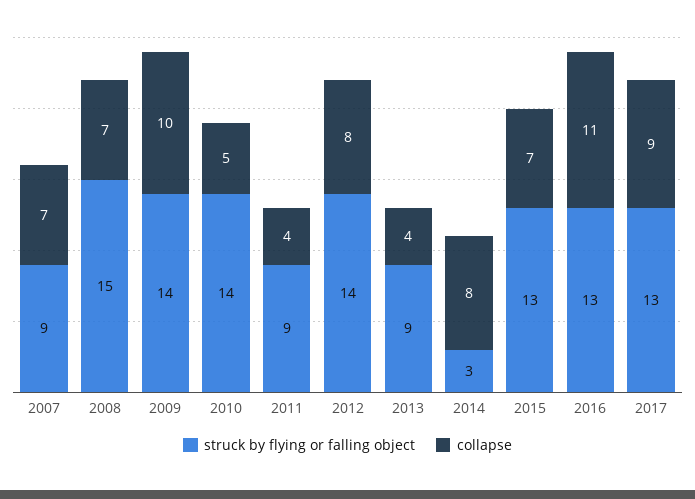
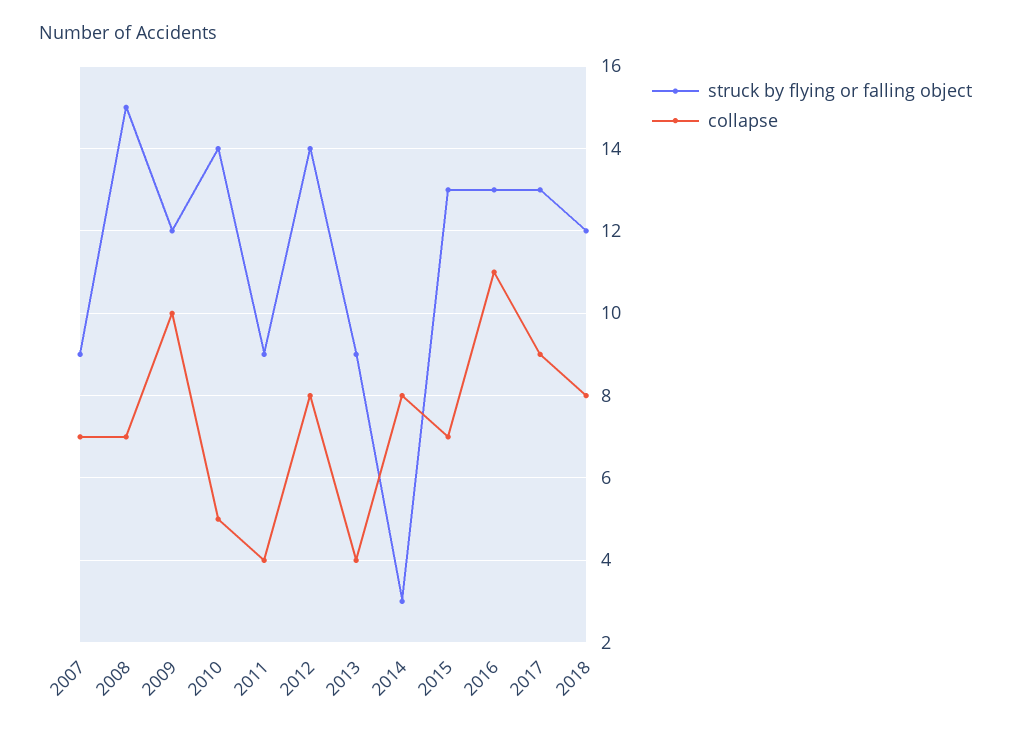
struck by flying or falling object, 2009: 14 -> 12
struck by flying or falling object, 2018: none -> 12
collapse, 2018: none -> 8

